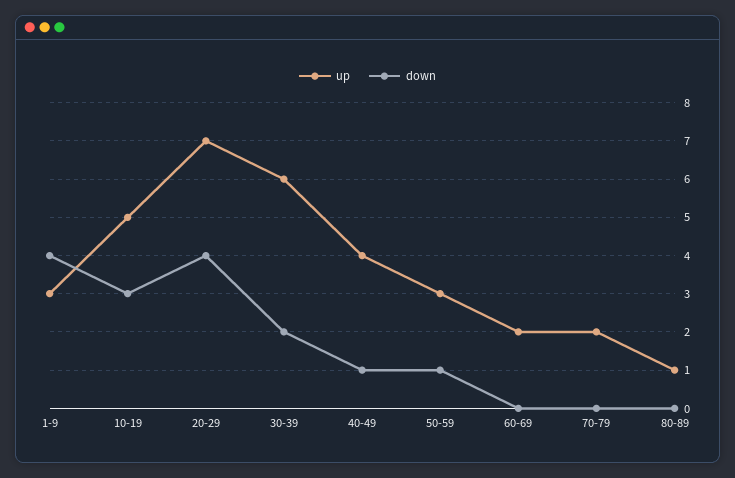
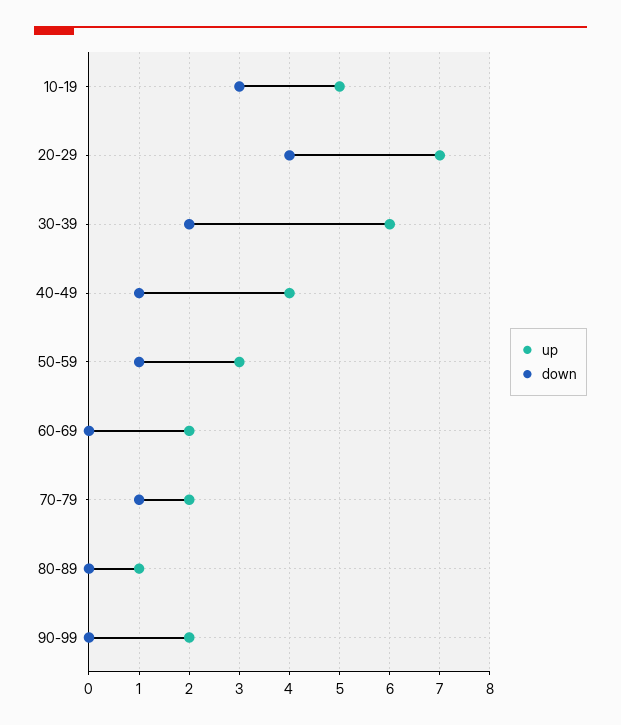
up, 1-9: 3 -> none
down, 1-9: 4 -> none
down, 70-79: 0 -> 1
up, 90-99: none -> 2
down, 90-99: none -> 0

